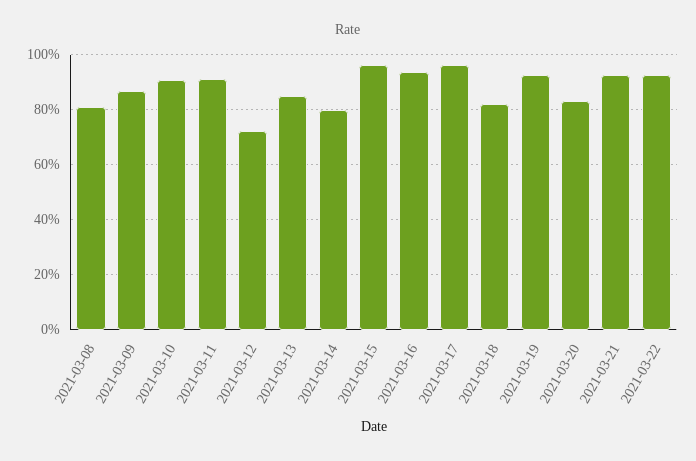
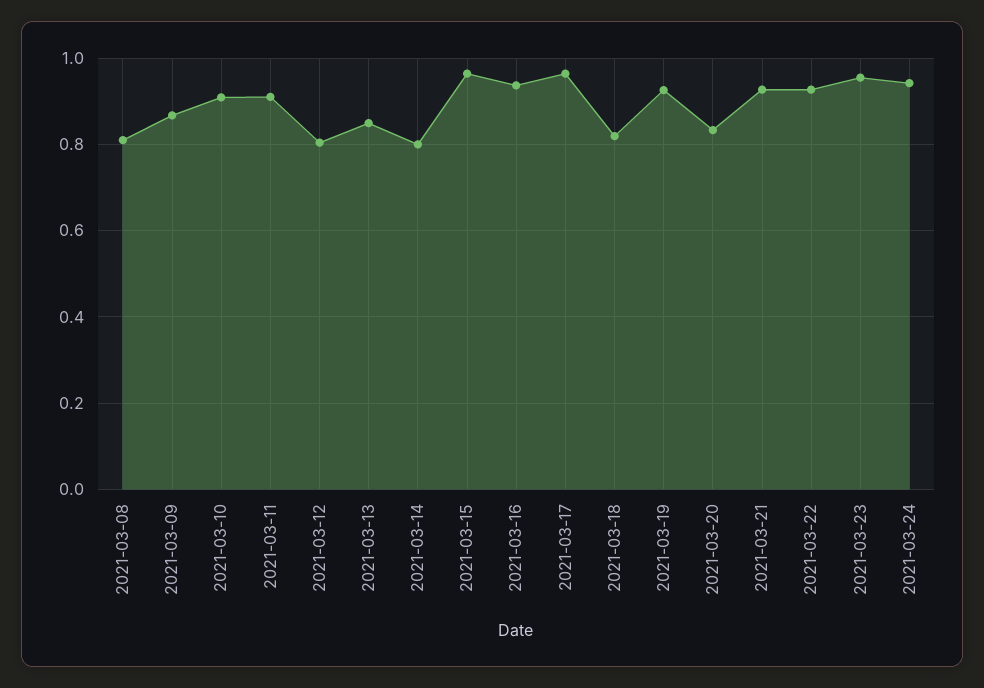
2021-03-12: 0.725 -> 0.8
2021-03-23: none -> 0.96
2021-03-24: none -> 0.94

